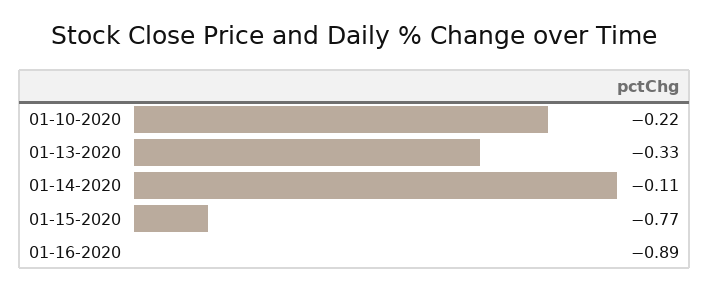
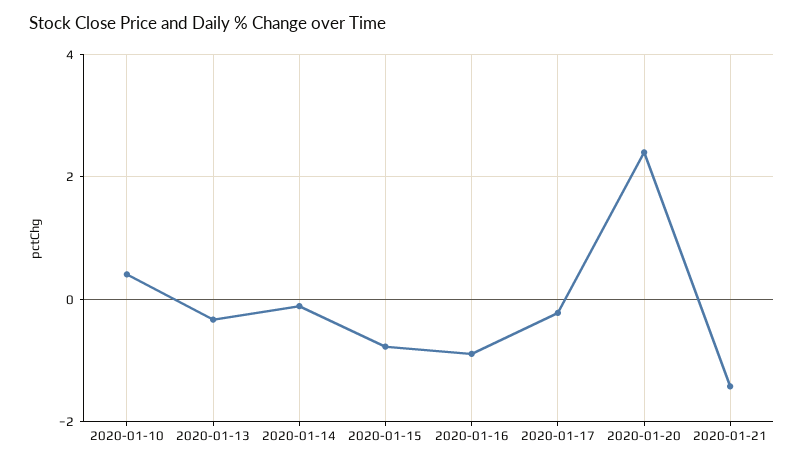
01-10-2020: -0.22 -> 0.4
2020-01-17: none -> -0.2
2020-01-20: none -> 2.4
2020-01-21: none -> -1.4

